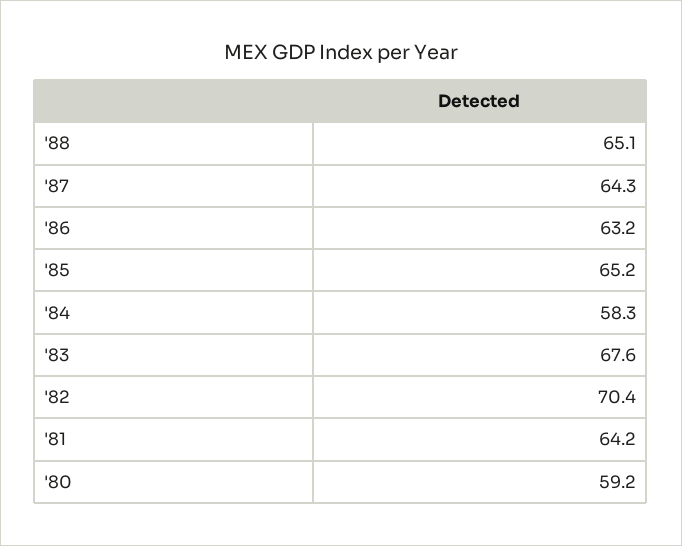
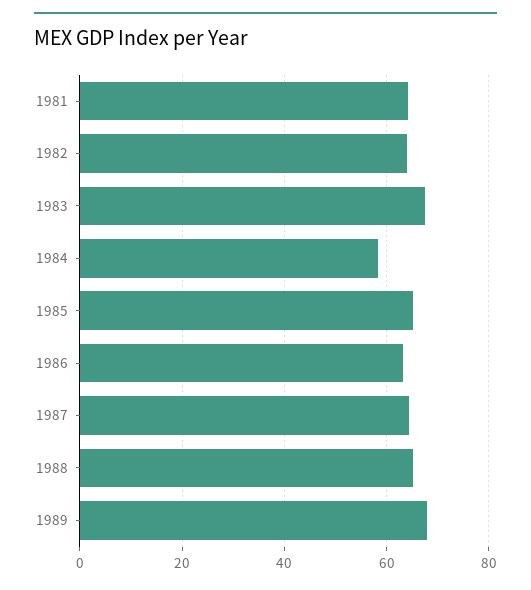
'82: 70.4 -> 64
'80: 59.2 -> none
1989: none -> 68

